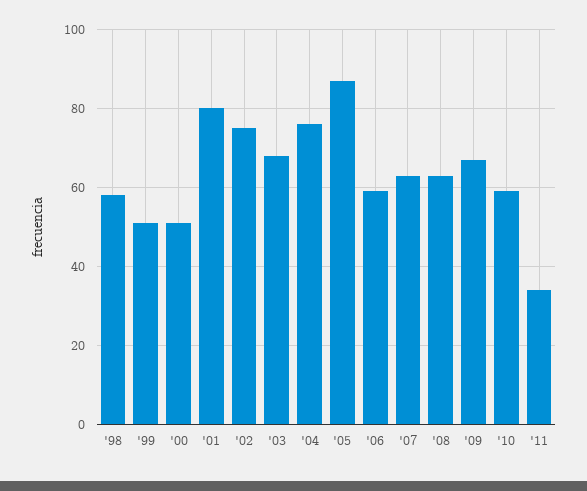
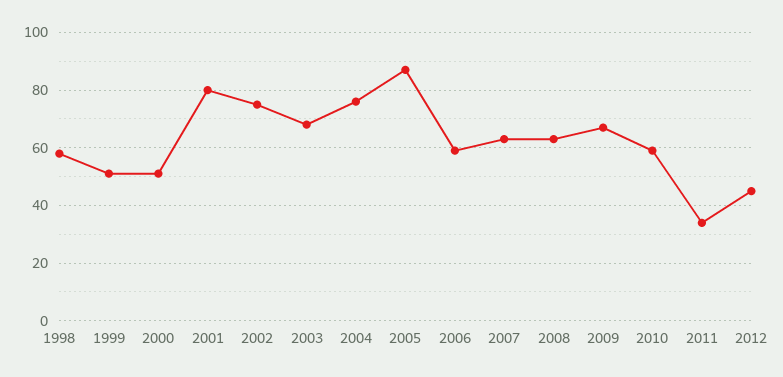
2012: none -> 45

